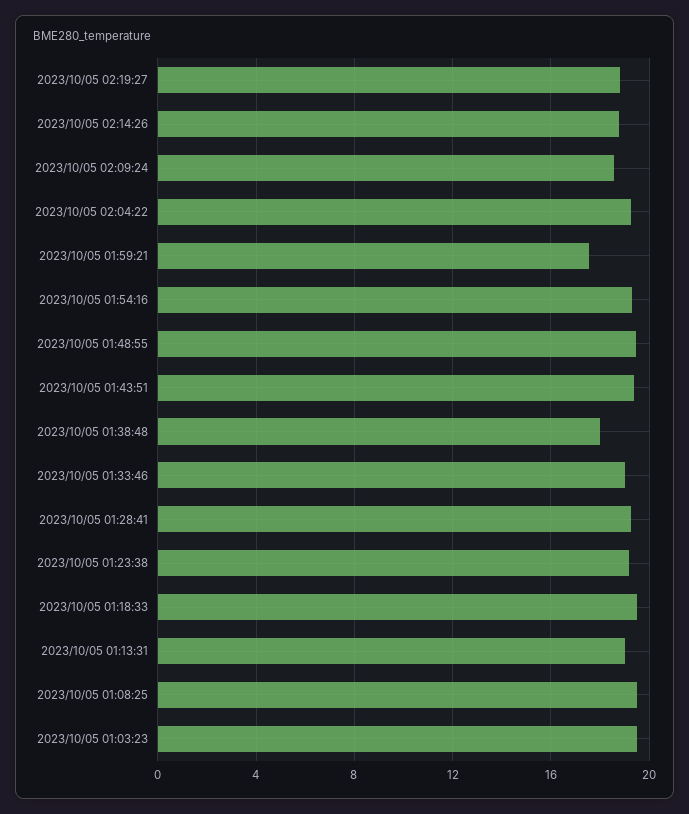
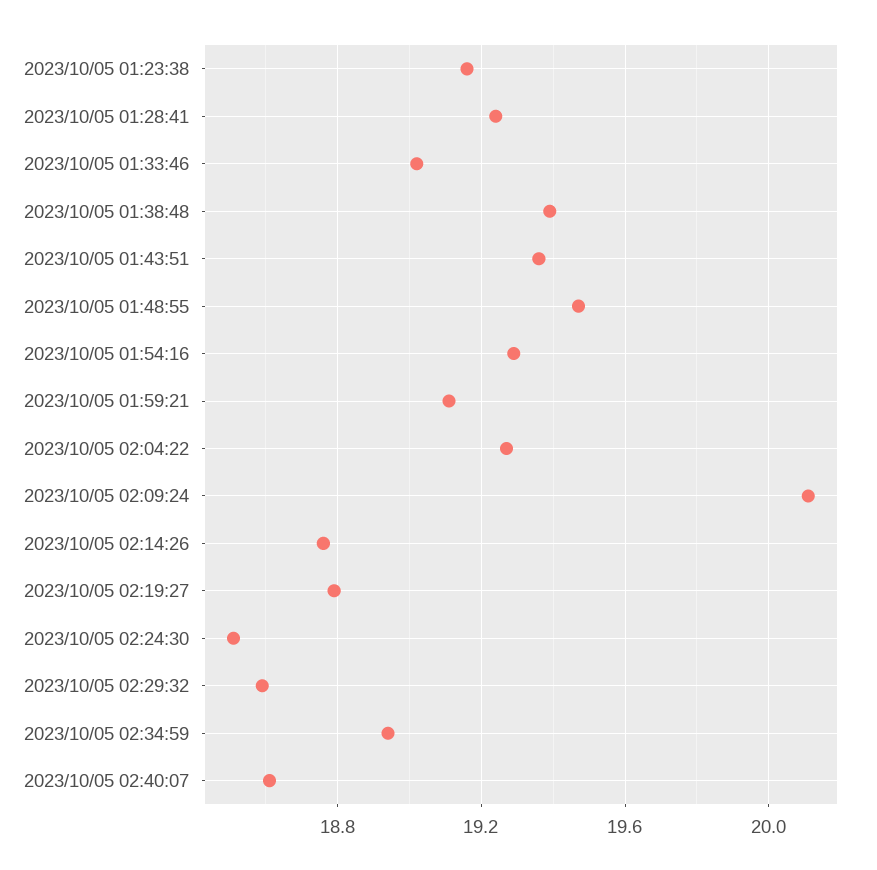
2023/10/05 02:09:24: 18.5 -> 20.1
2023/10/05 01:59:21: 17.5 -> 19.1
2023/10/05 01:38:48: 18 -> 19.4
2023/10/05 01:18:33: 19.5 -> none
2023/10/05 01:13:31: 19 -> none
2023/10/05 01:08:25: 19.5 -> none
2023/10/05 01:03:23: 19.5 -> none
2023/10/05 02:24:30: none -> 18.5
2023/10/05 02:29:32: none -> 18.6
2023/10/05 02:34:59: none -> 18.95
2023/10/05 02:40:07: none -> 18.6

